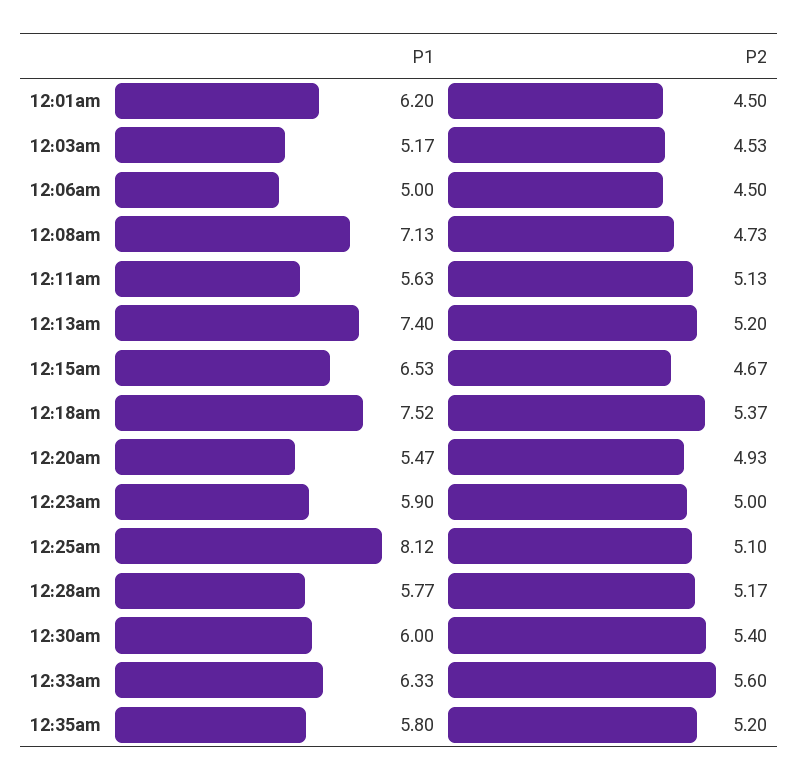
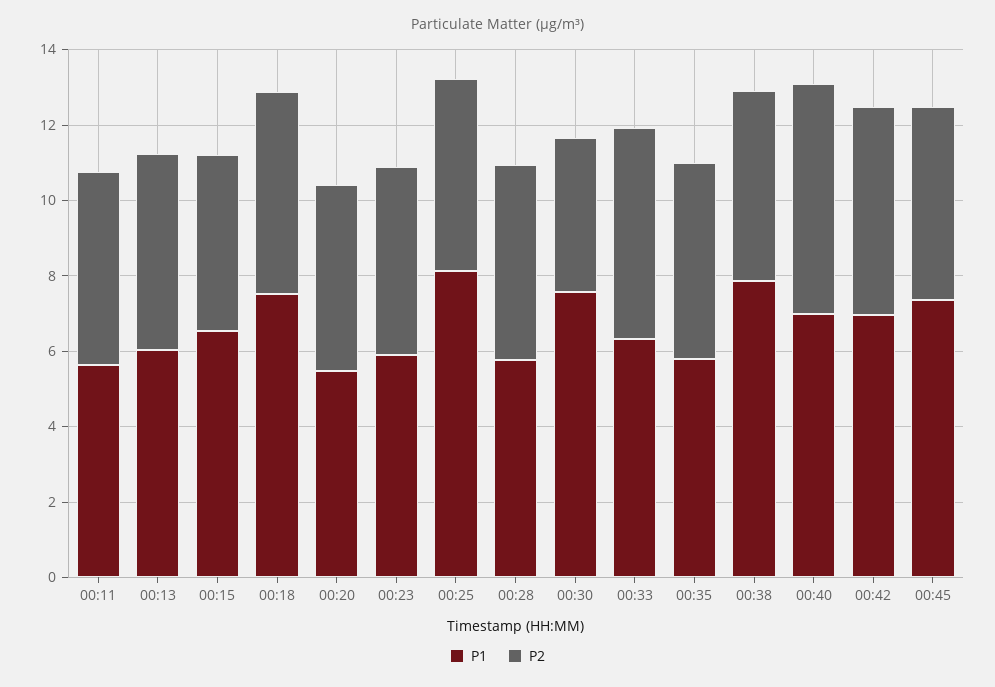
P1, 12:01am: 6.2 -> none
P2, 12:01am: 4.5 -> none
P1, 12:03am: 5.17 -> none
P2, 12:03am: 4.53 -> none
P1, 12:06am: 5 -> none
P2, 12:06am: 4.5 -> none
P1, 12:08am: 7.13 -> none
P2, 12:08am: 4.73 -> none
P1, 12:13am: 7.4 -> 6
P1, 12:30am: 6 -> 7.5
P2, 12:30am: 5.4 -> 4
P1, 00:38: none -> 8
P2, 00:38: none -> 5
P1, 00:40: none -> 7
P2, 00:40: none -> 6
P1, 00:42: none -> 7
P2, 00:42: none -> 5.5
P1, 00:45: none -> 7.5
P2, 00:45: none -> 5

